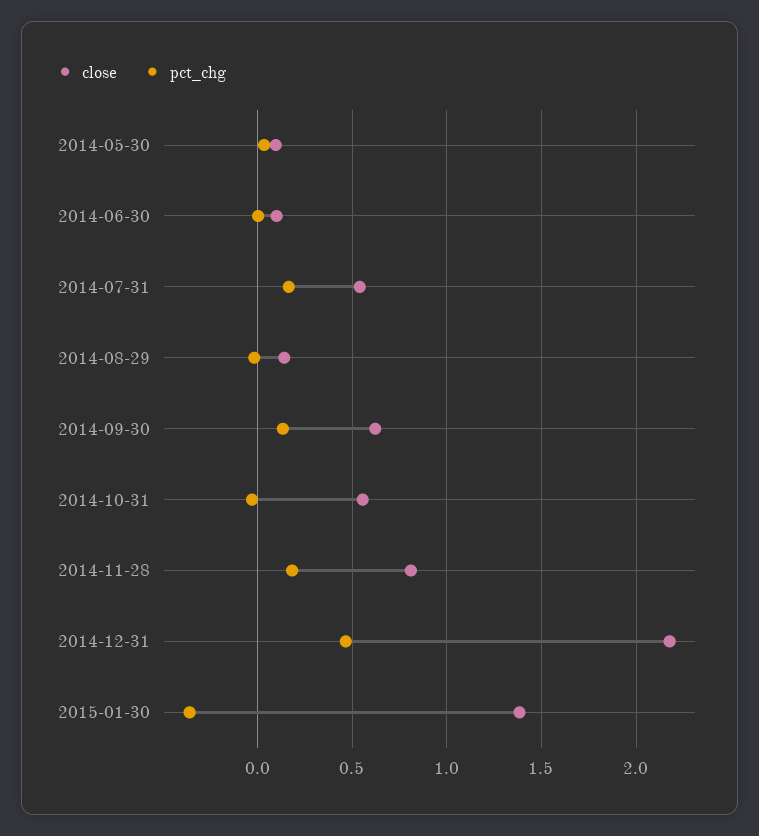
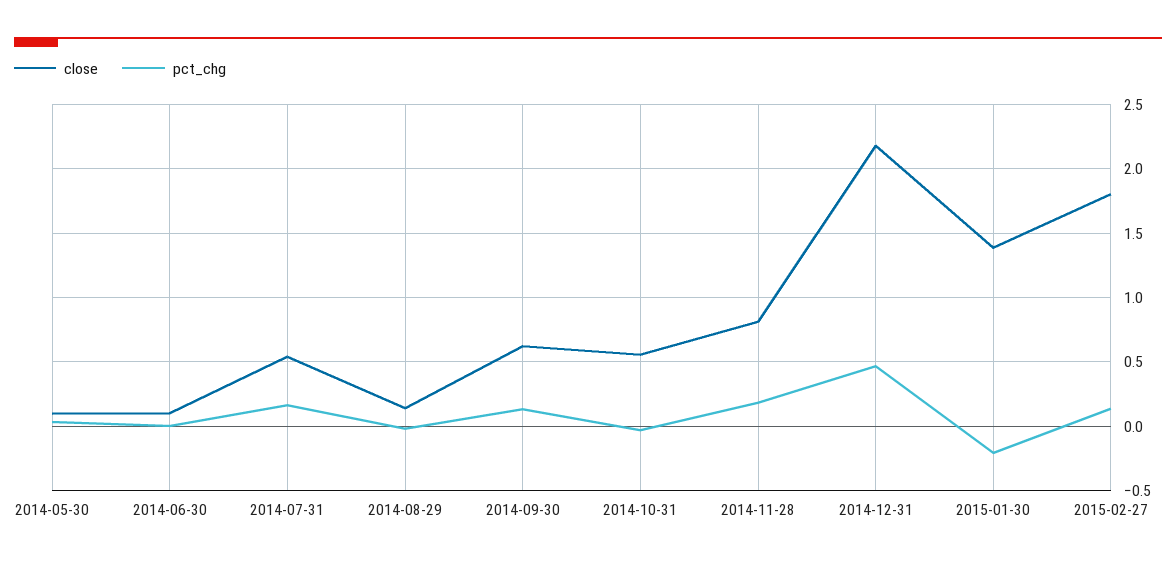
pct_chg, 2015-01-30: -0.35 -> -0.2
close, 2015-02-27: none -> 1.8
pct_chg, 2015-02-27: none -> 0.15

